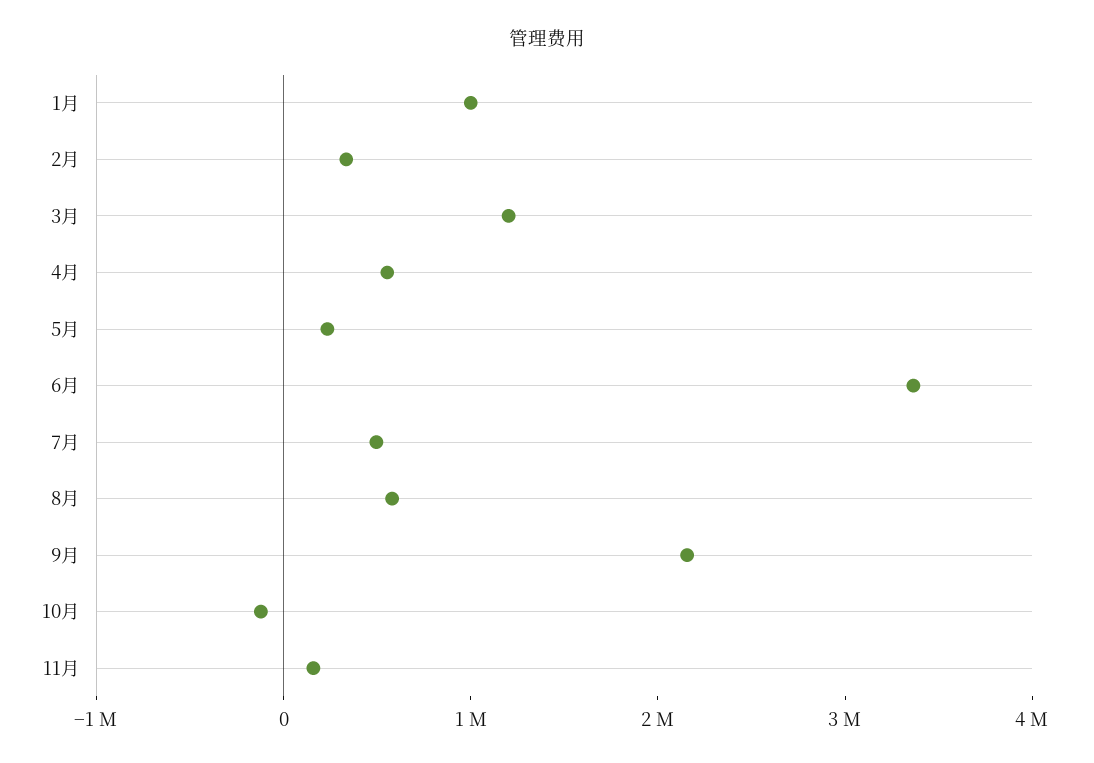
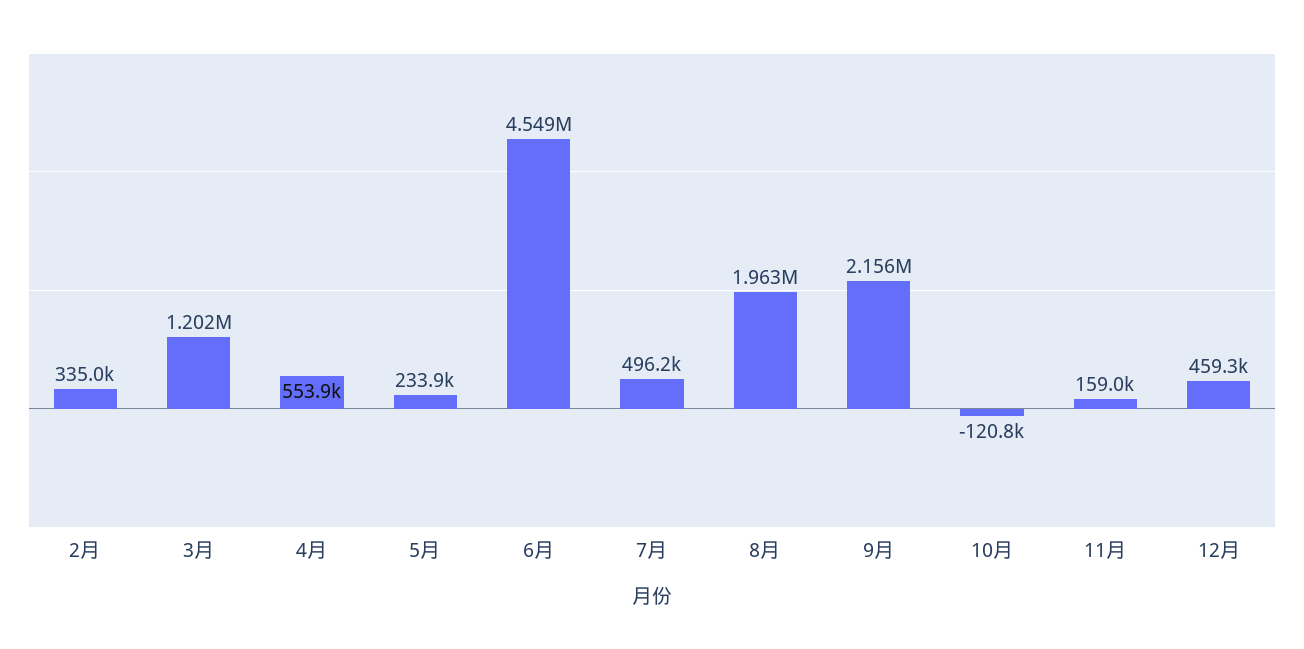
1月: 1000000 -> none
6月: 3400000 -> 4549000
8月: 600000 -> 1963000
12月: none -> 459300

